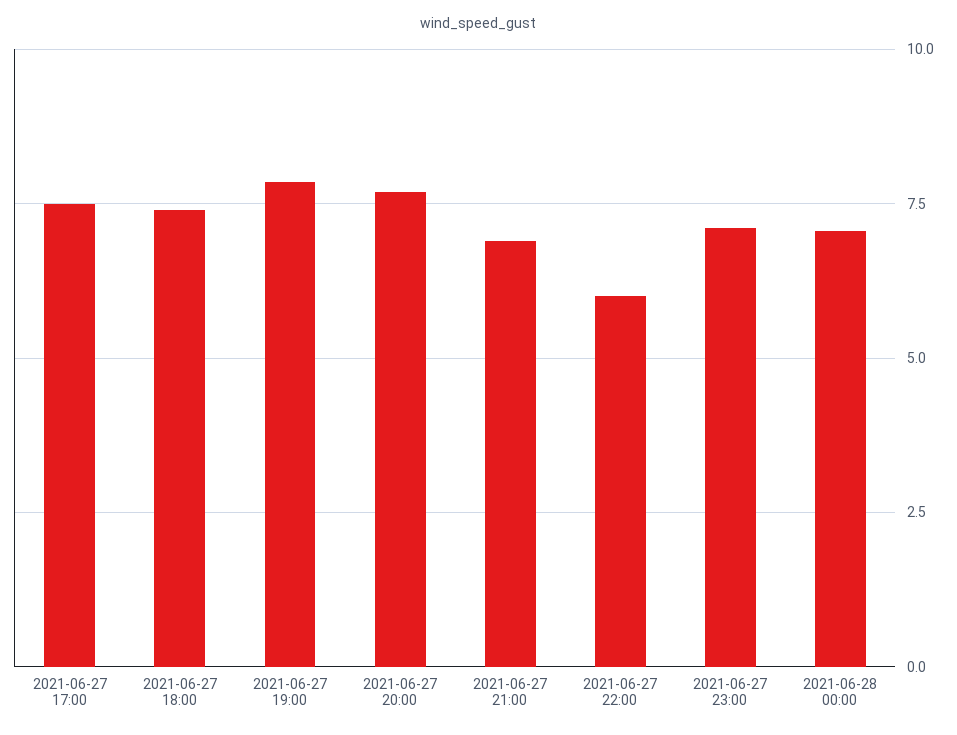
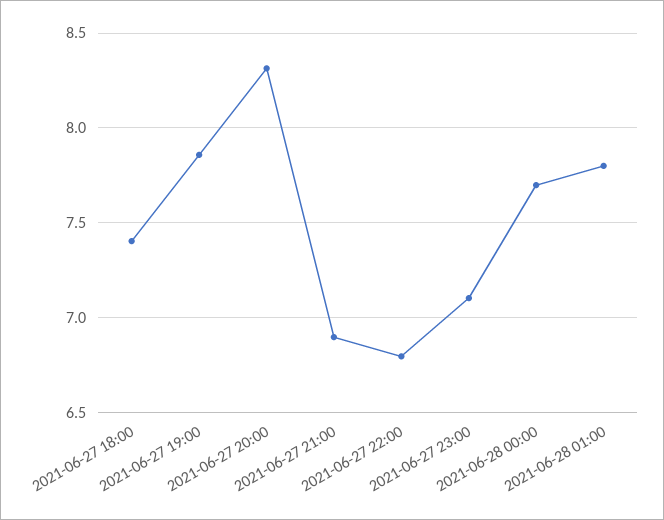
2021-06-27 17:00: 7.5 -> none
2021-06-27 20:00: 7.75 -> 8.3
2021-06-27 22:00: 6 -> 6.8
2021-06-28 00:00: 7 -> 7.7
2021-06-28 01:00: none -> 7.8

